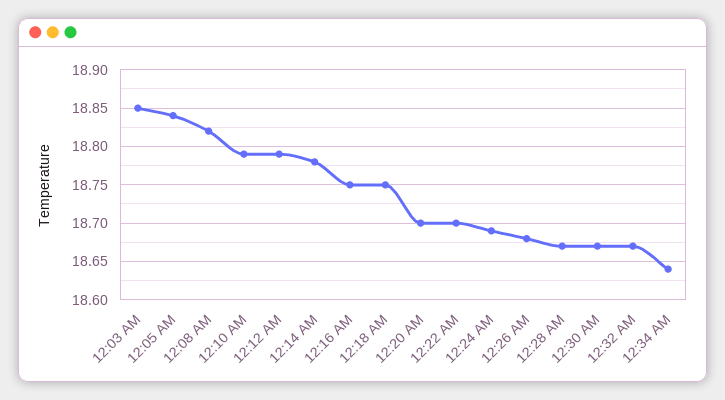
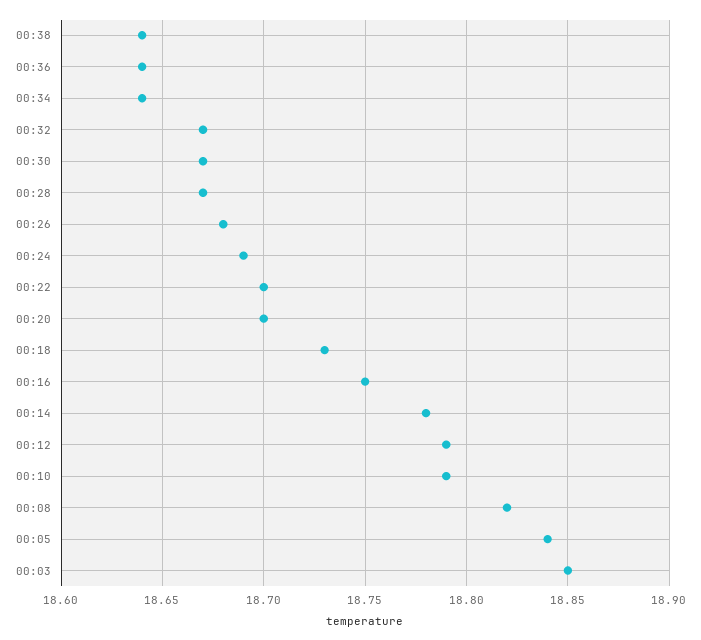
12:18 AM: 18.75 -> 18.73
00:38: none -> 18.64
00:36: none -> 18.64

